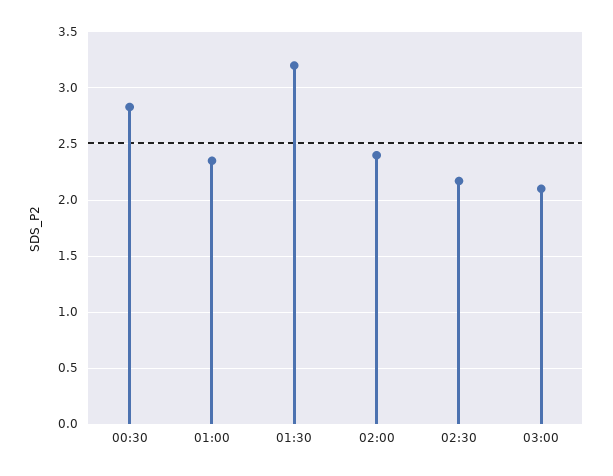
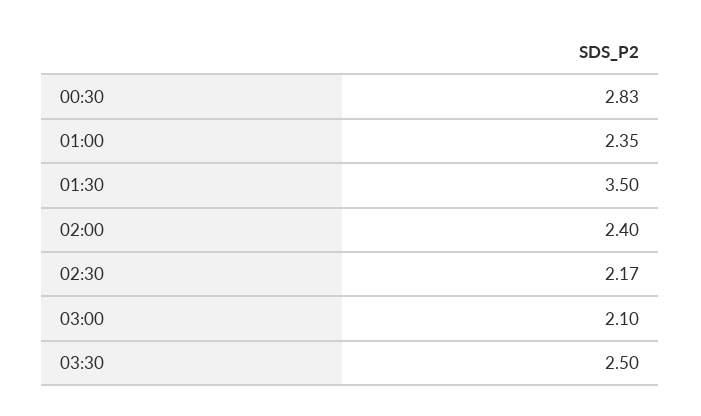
01:30: 3.2 -> 3.5
03:30: none -> 2.5

